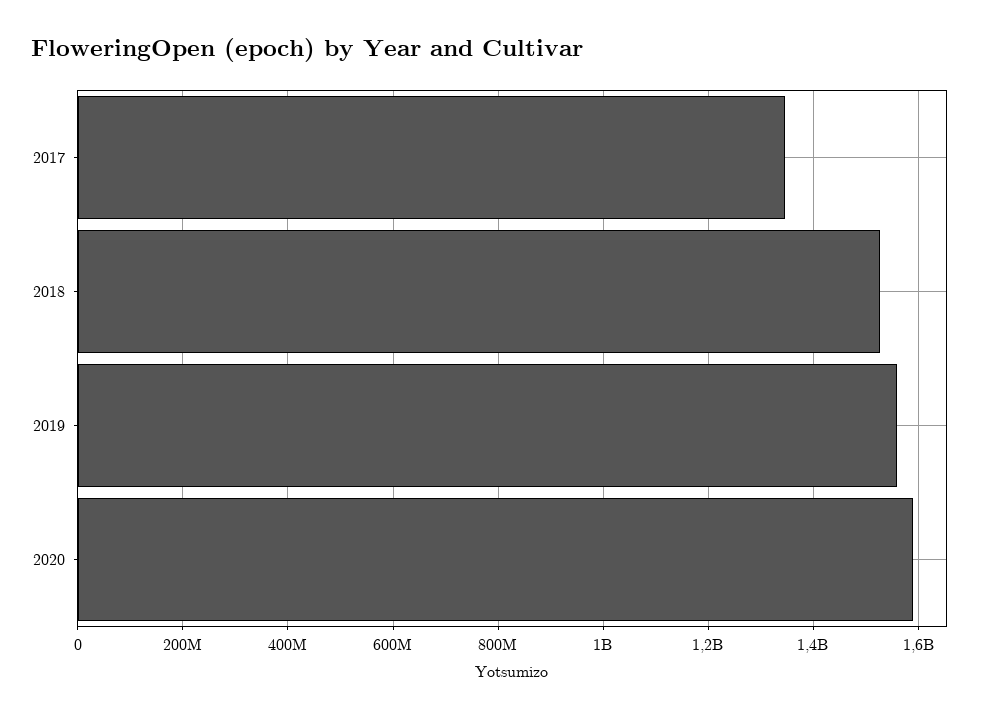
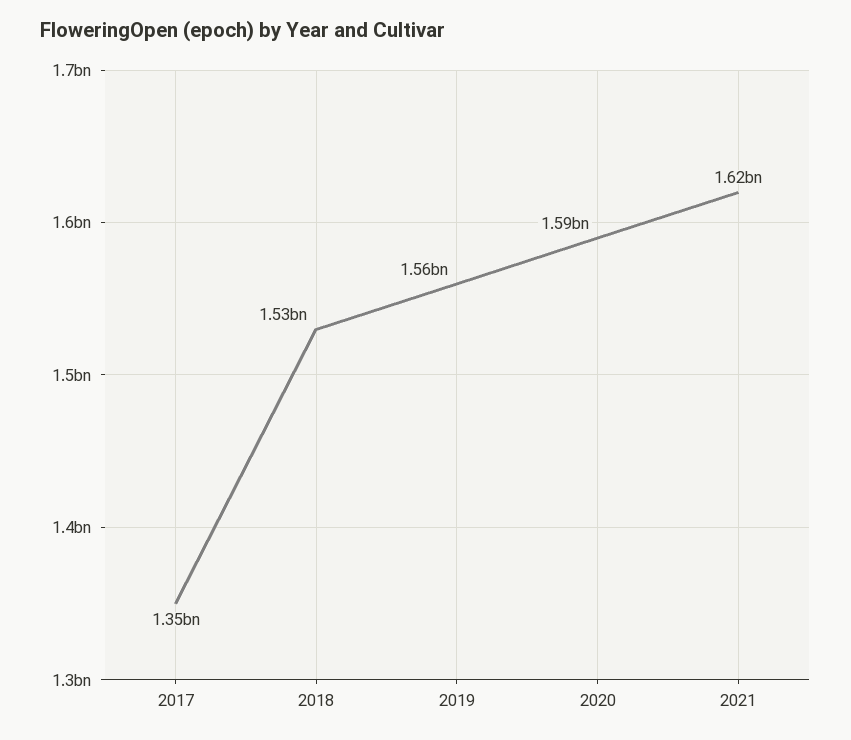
2021: none -> 1620000000

